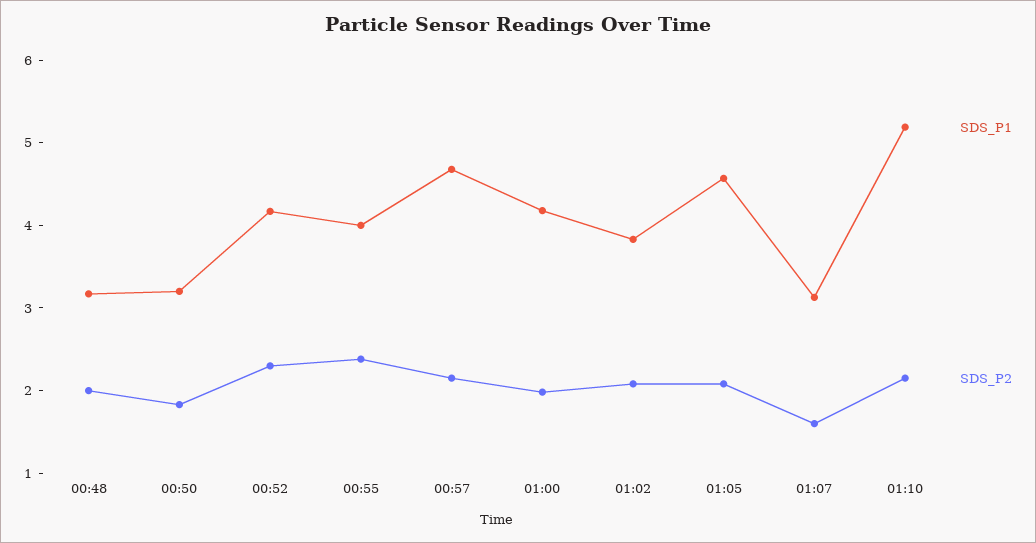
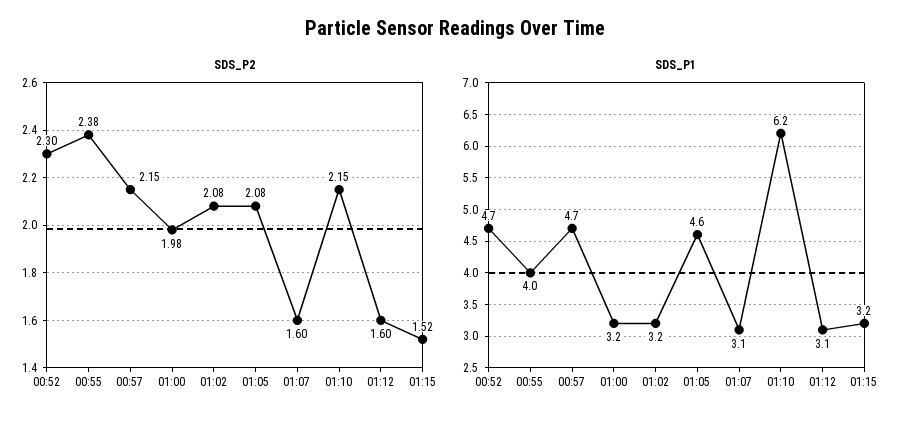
SDS_P1, 00:48: 3.2 -> none
SDS_P2, 00:48: 2 -> none
SDS_P1, 00:50: 3.2 -> none
SDS_P2, 00:50: 1.8 -> none
SDS_P1, 00:52: 4.2 -> 4.7
SDS_P1, 01:00: 4.2 -> 3.2
SDS_P1, 01:02: 3.8 -> 3.2
SDS_P1, 01:10: 5.2 -> 6.2
SDS_P2, 01:12: none -> 1.6
SDS_P2, 01:15: none -> 1.52
SDS_P1, 01:12: none -> 3.1
SDS_P1, 01:15: none -> 3.2

